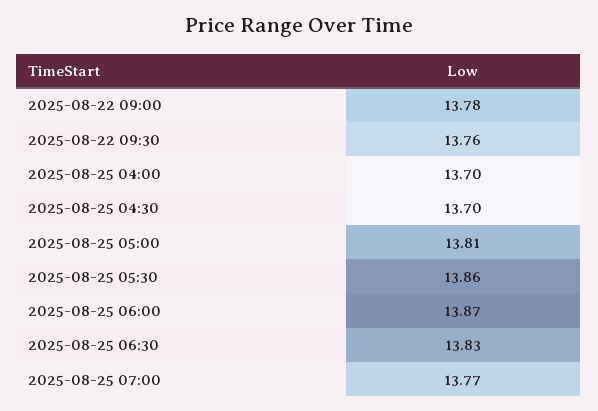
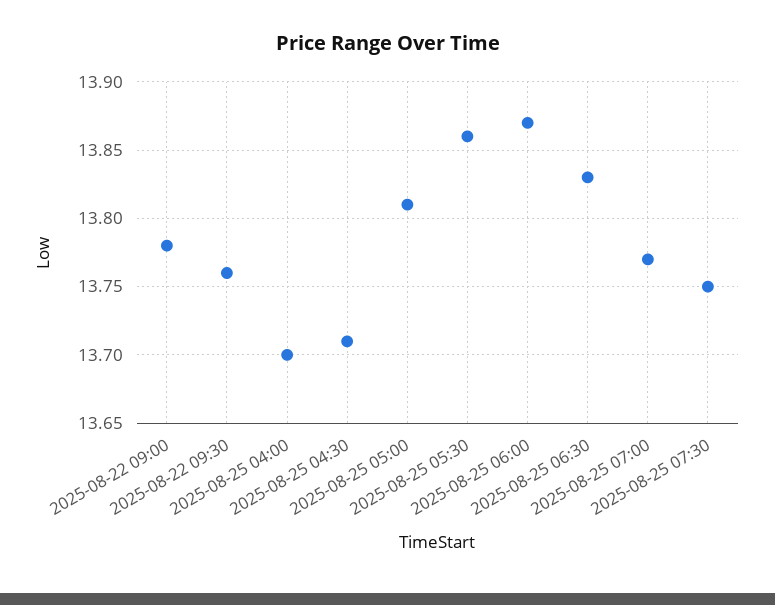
2025-08-25 04:30: 13.7 -> 13.71
2025-08-25 07:30: none -> 13.75

